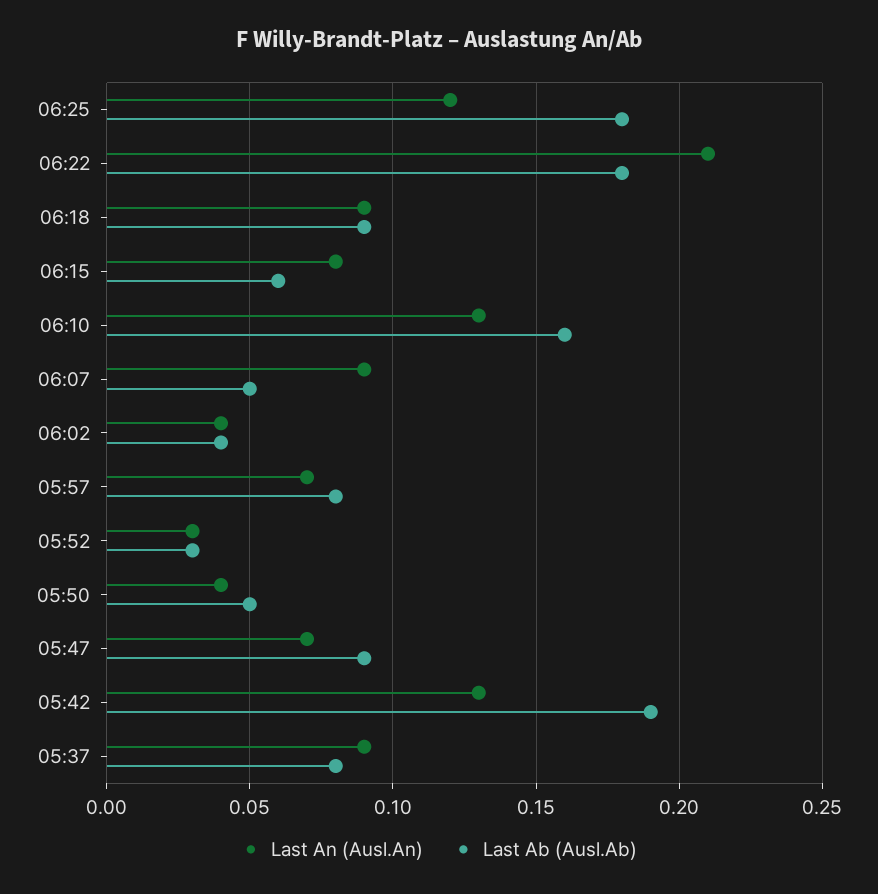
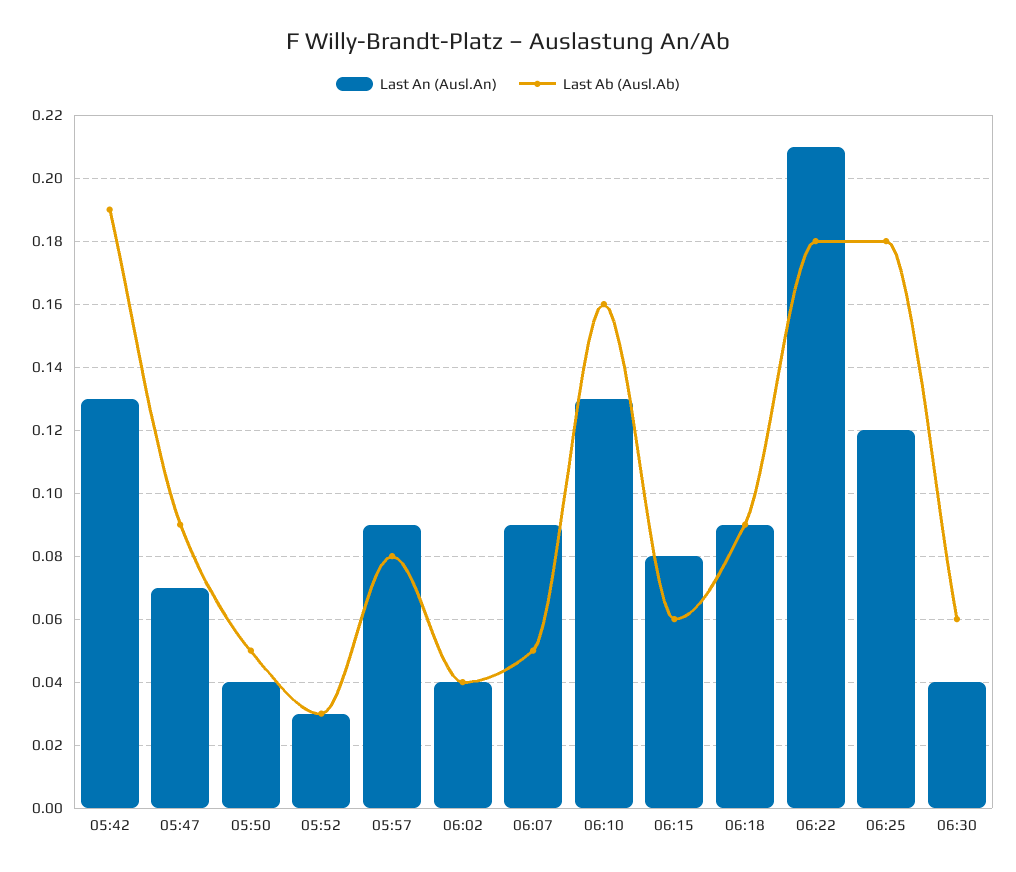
Last An (Ausl.An), 05:57: 0.07 -> 0.09
Last An (Ausl.An), 05:37: 0.09 -> none
Last Ab (Ausl.Ab), 05:37: 0.08 -> none
Last An (Ausl.An), 06:30: none -> 0.04
Last Ab (Ausl.Ab), 06:30: none -> 0.06

